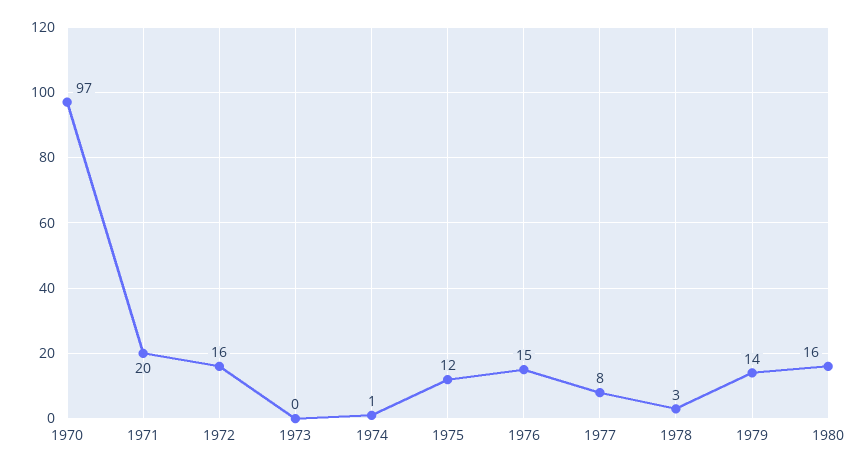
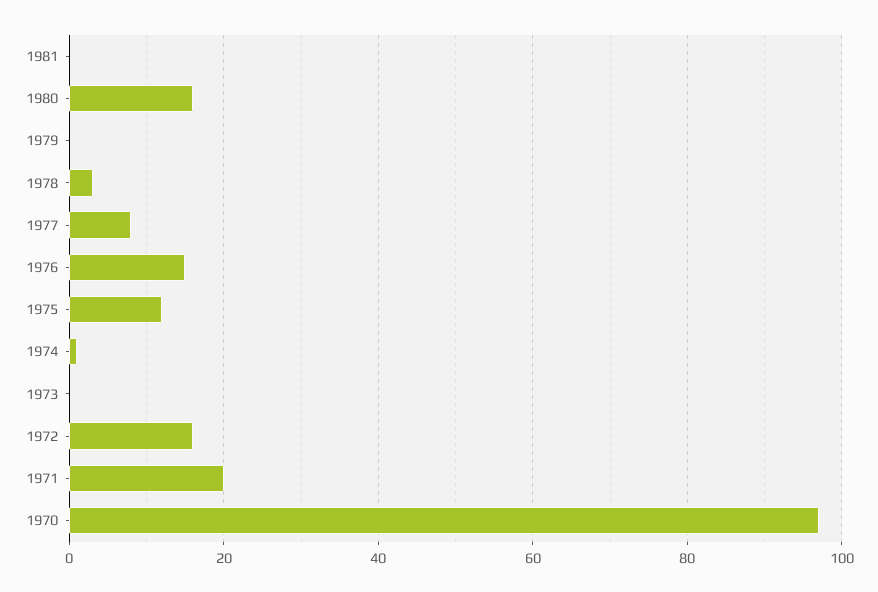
1979: 14 -> 0
1981: none -> 0

